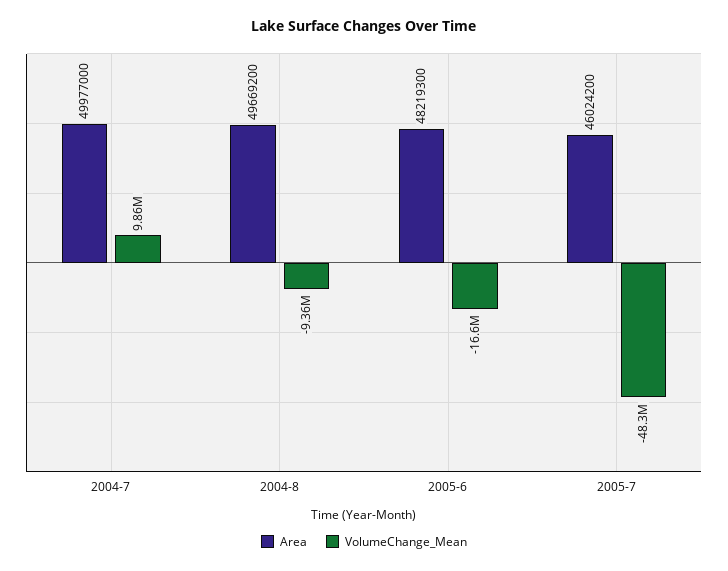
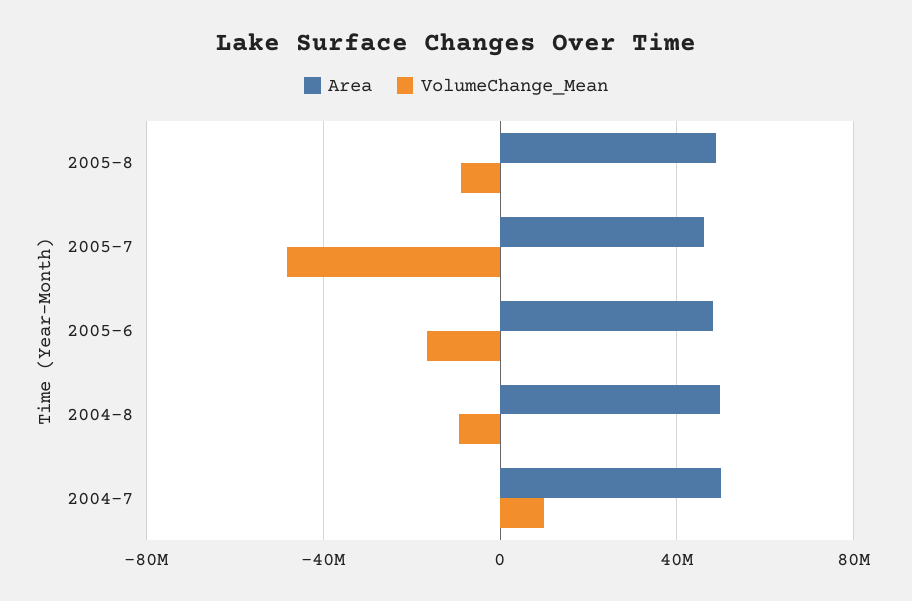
Area, 2005-8: none -> 50000000
VolumeChange_Mean, 2005-8: none -> -10000000

